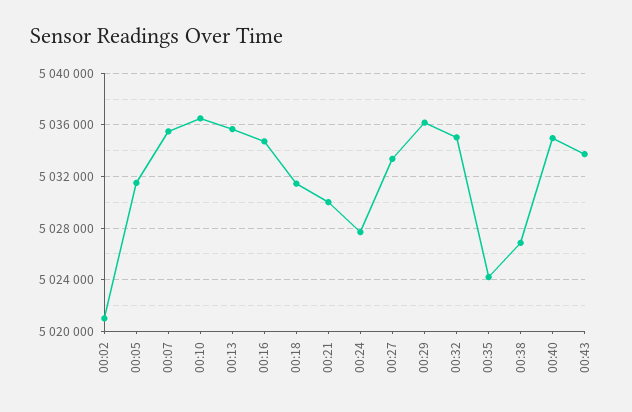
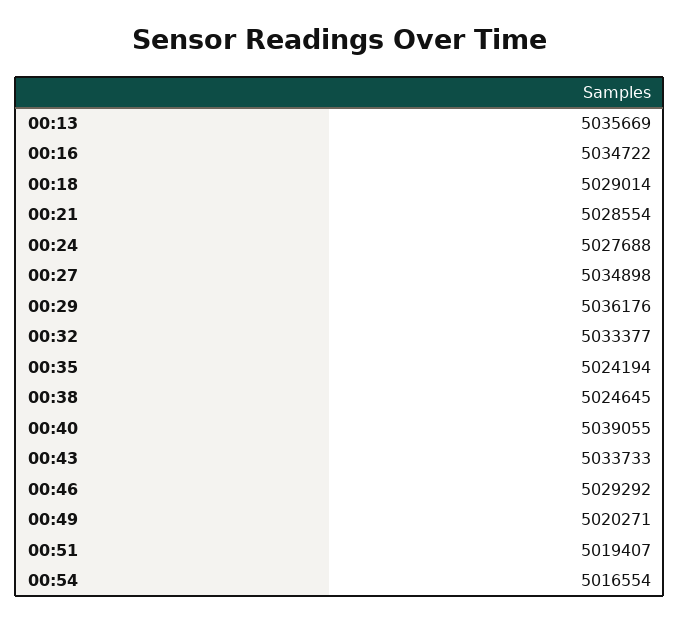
00:02: 5021000 -> none
00:05: 5031500 -> none
00:07: 5035500 -> none
00:10: 5036500 -> none
00:18: 5031500 -> 5029014
00:21: 5030000 -> 5028554
00:27: 5033500 -> 5034898
00:32: 5035000 -> 5033377
00:38: 5027000 -> 5024645
00:40: 5035000 -> 5039055
00:46: none -> 5029292
00:49: none -> 5020271
00:51: none -> 5019407
00:54: none -> 5016554

